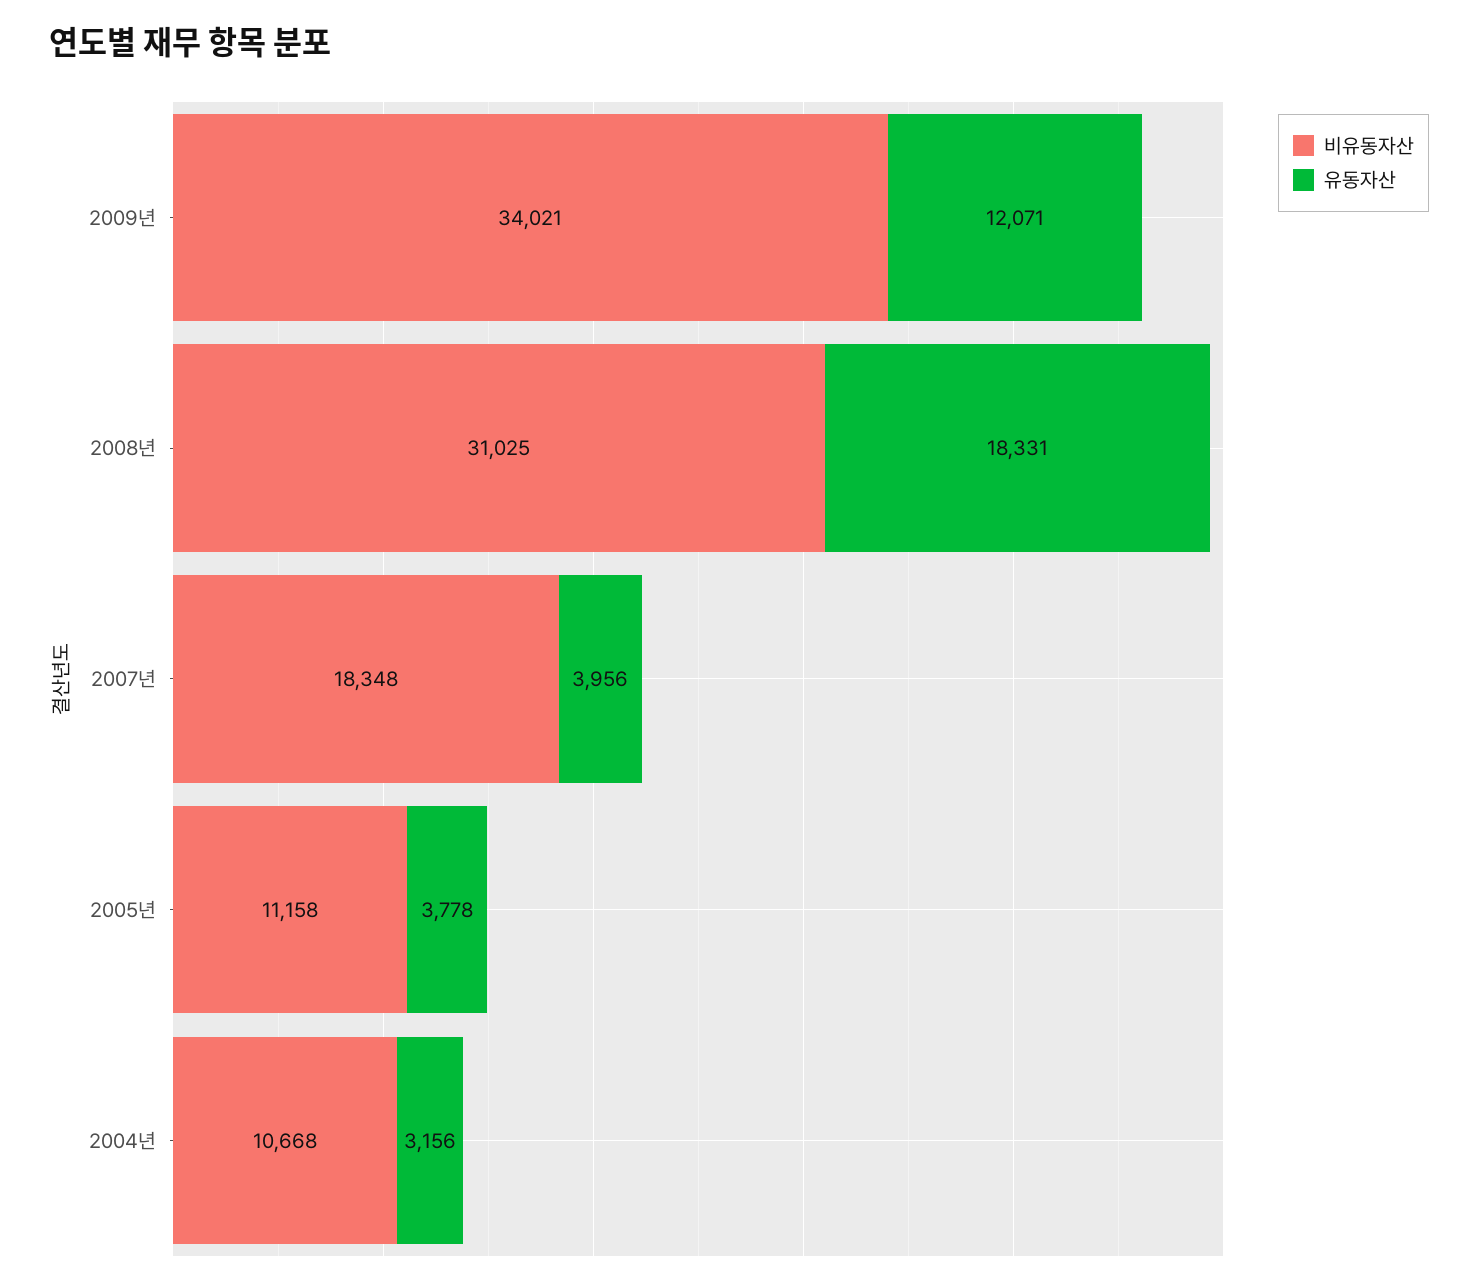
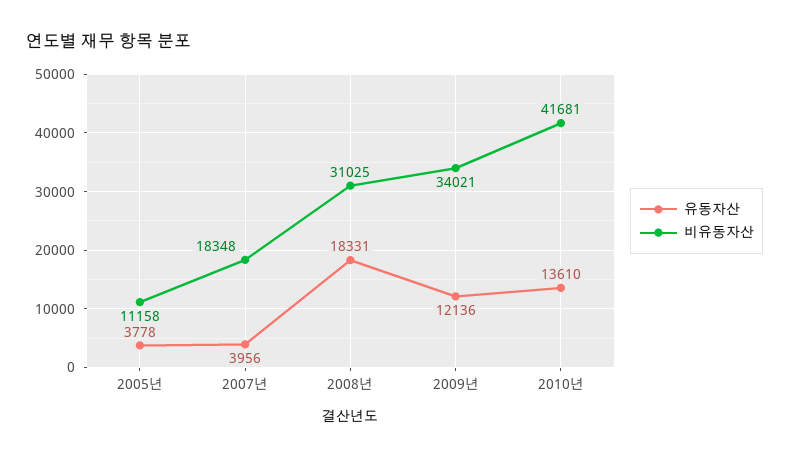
유동자산, 2009년: 12071 -> 12136
비유동자산, 2004년: 10668 -> none
유동자산, 2004년: 3156 -> none
유동자산, 2010년: none -> 13610
비유동자산, 2010년: none -> 41681

